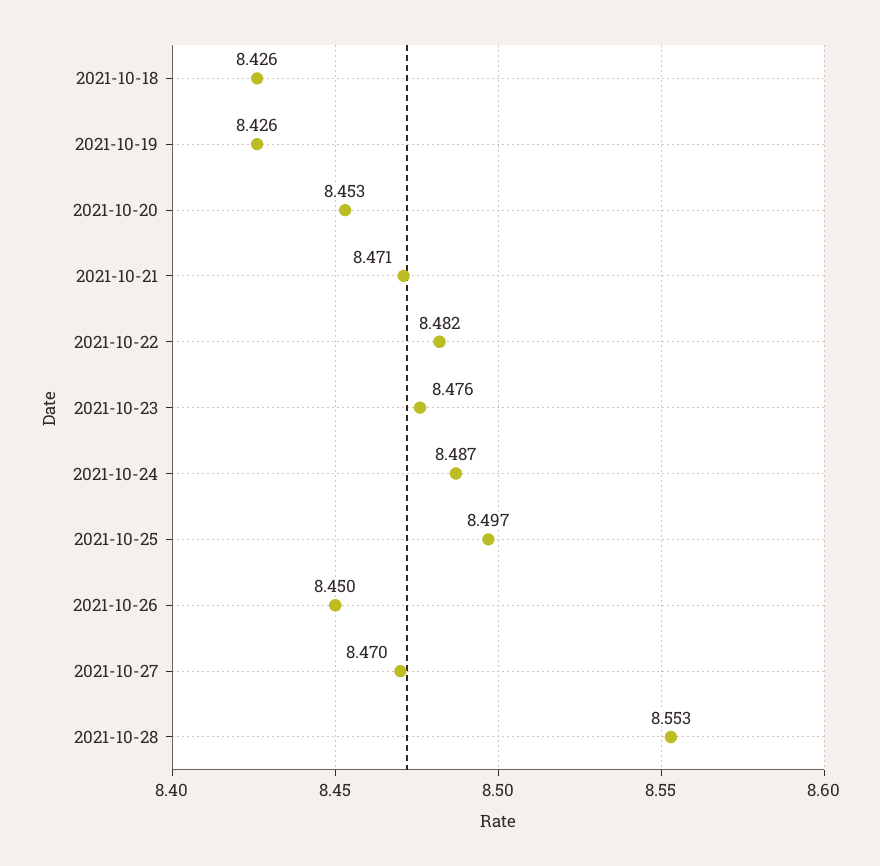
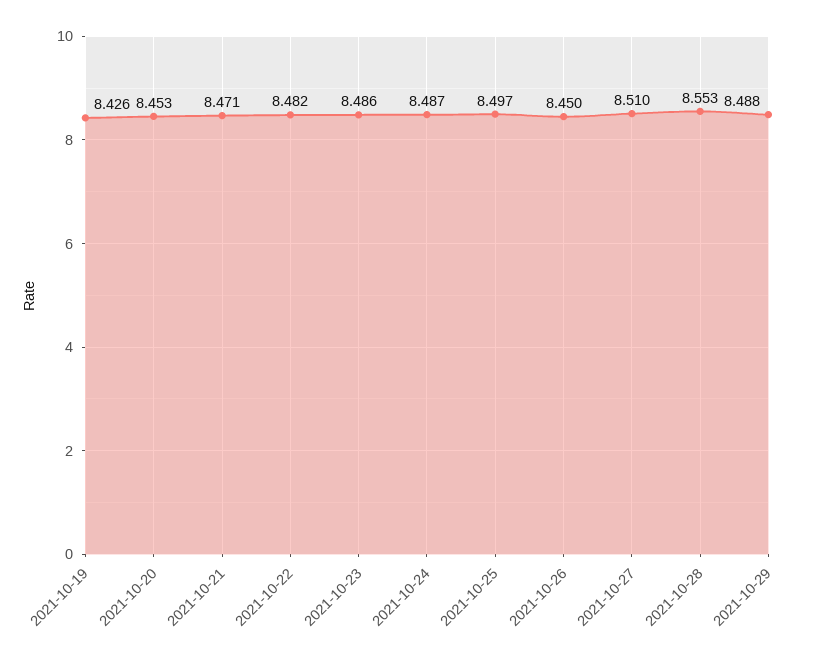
2021-10-18: 8.426 -> none
2021-10-23: 8.476 -> 8.486
2021-10-27: 8.47 -> 8.51
2021-10-29: none -> 8.488

